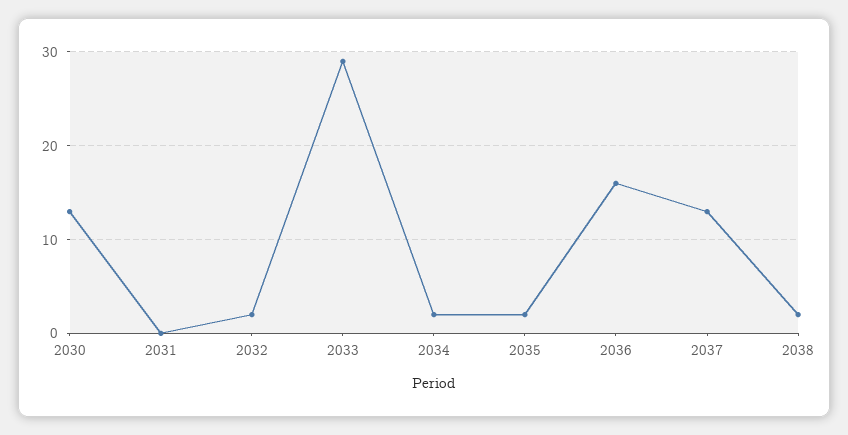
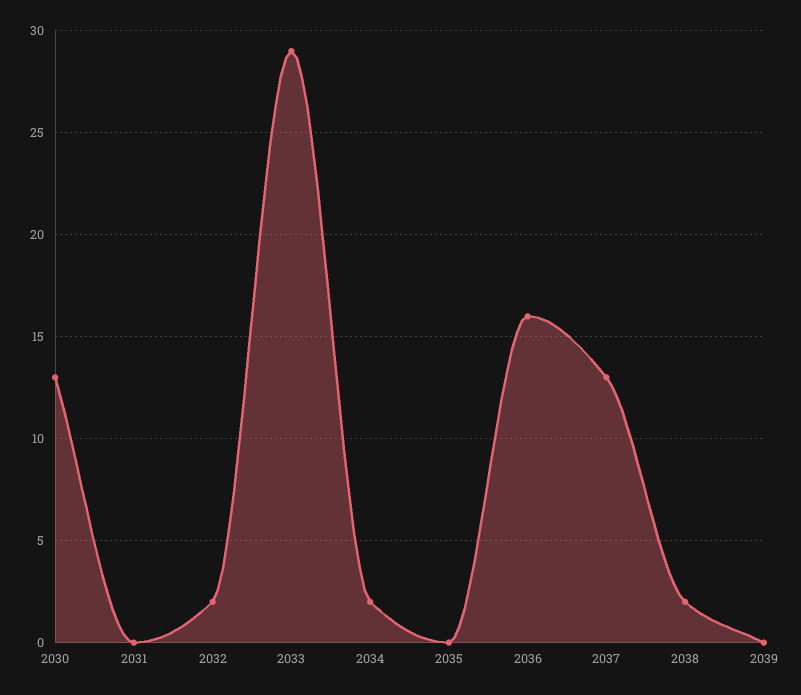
2035: 2 -> 0
2039: none -> 0

